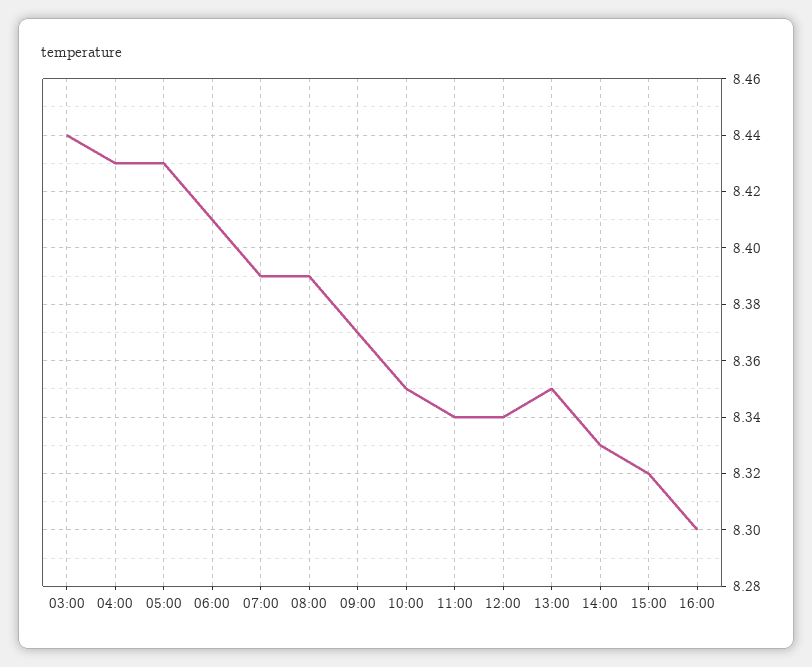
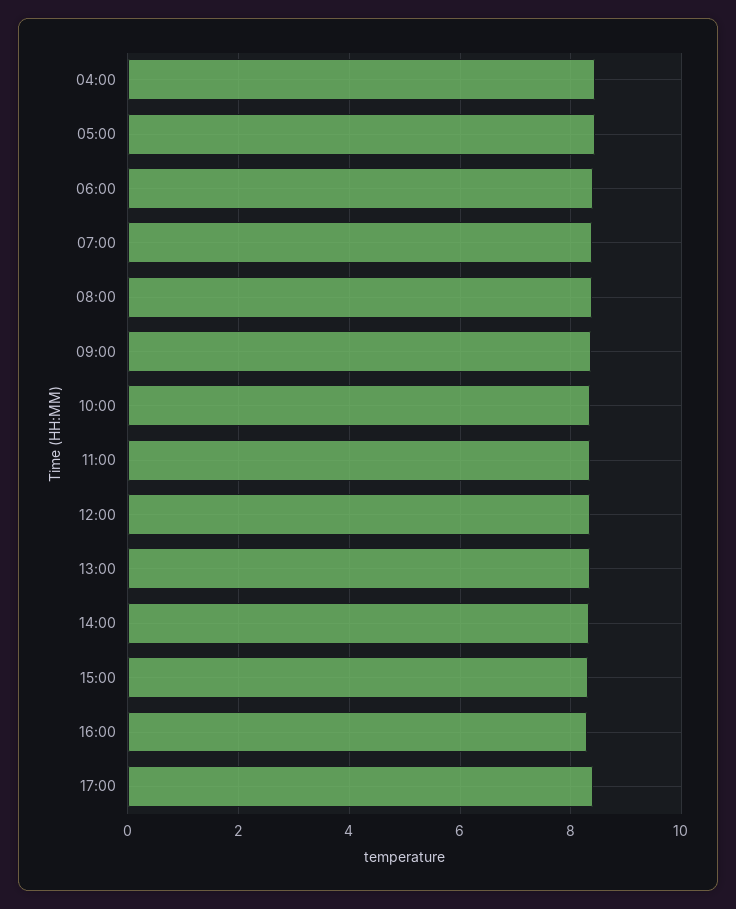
03:00: 8.44 -> none
17:00: none -> 8.4

